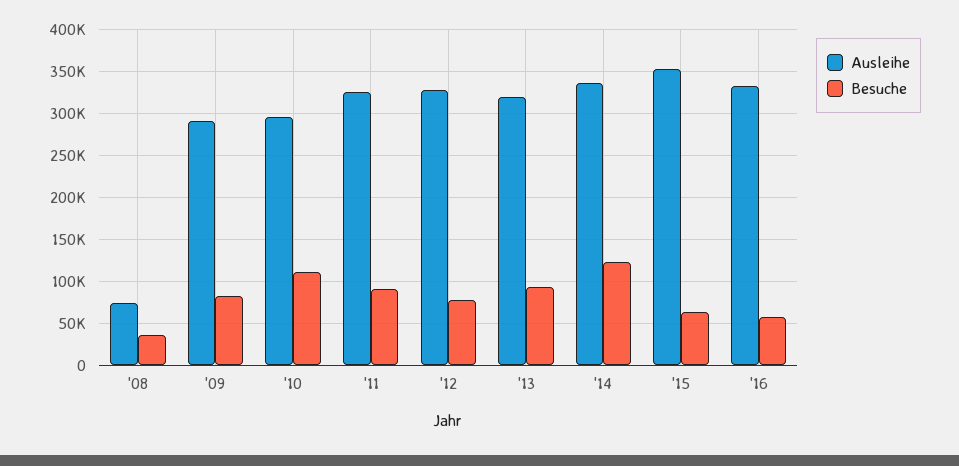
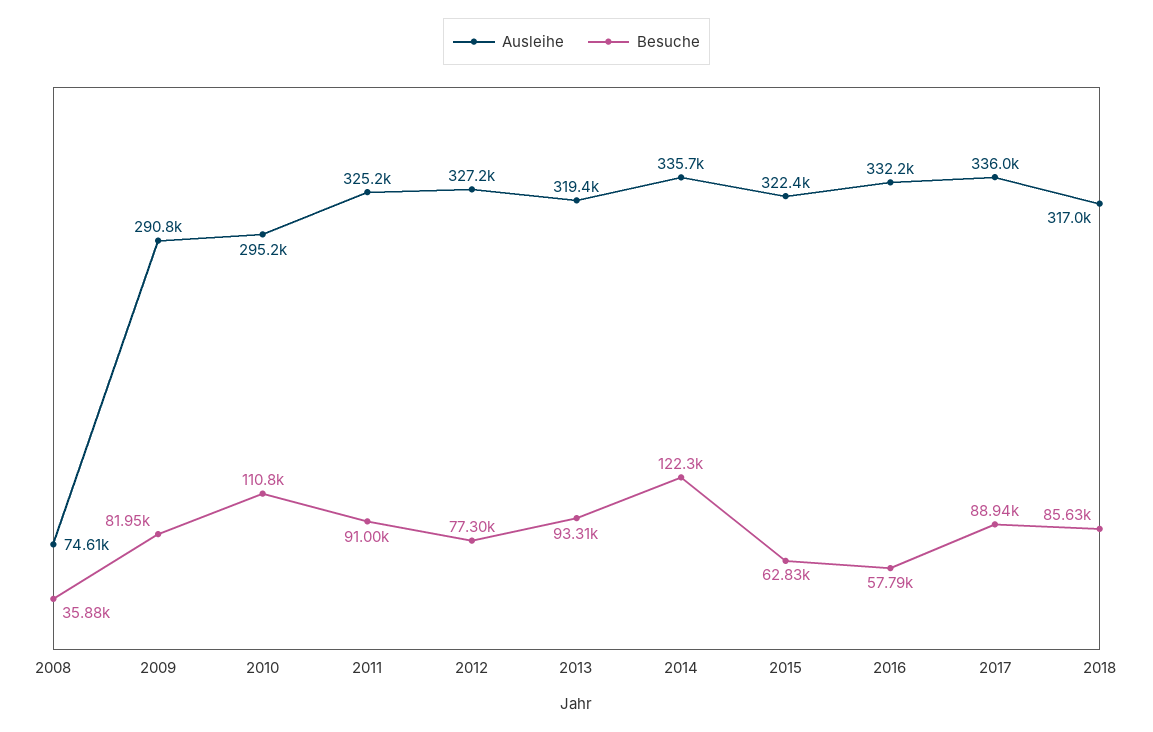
Ausleihe, '15: 350000 -> 322400
Ausleihe, 2017: none -> 336000
Besuche, 2017: none -> 88940
Ausleihe, 2018: none -> 317000
Besuche, 2018: none -> 85630

